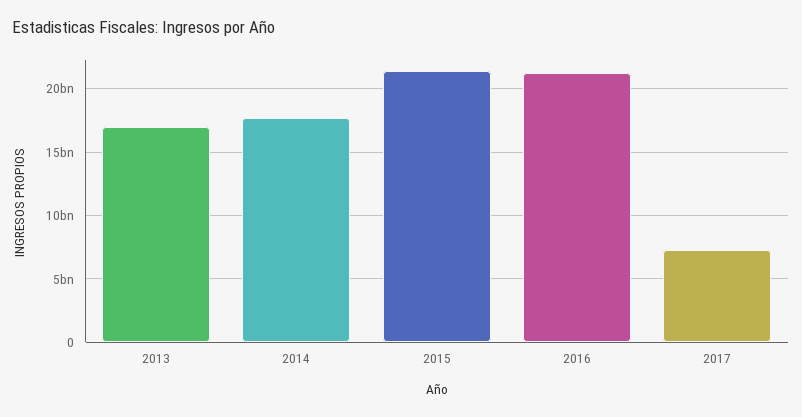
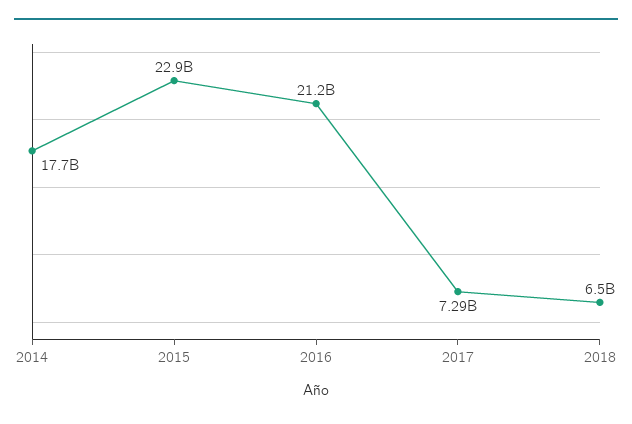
2013: 17000000000 -> none
2015: 21500000000 -> 22900000000
2018: none -> 6500000000

